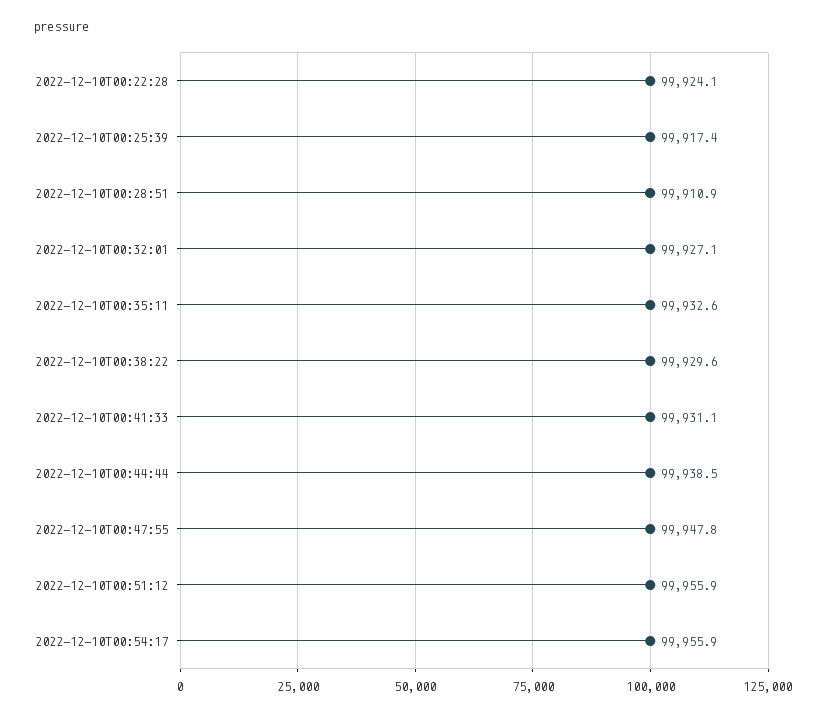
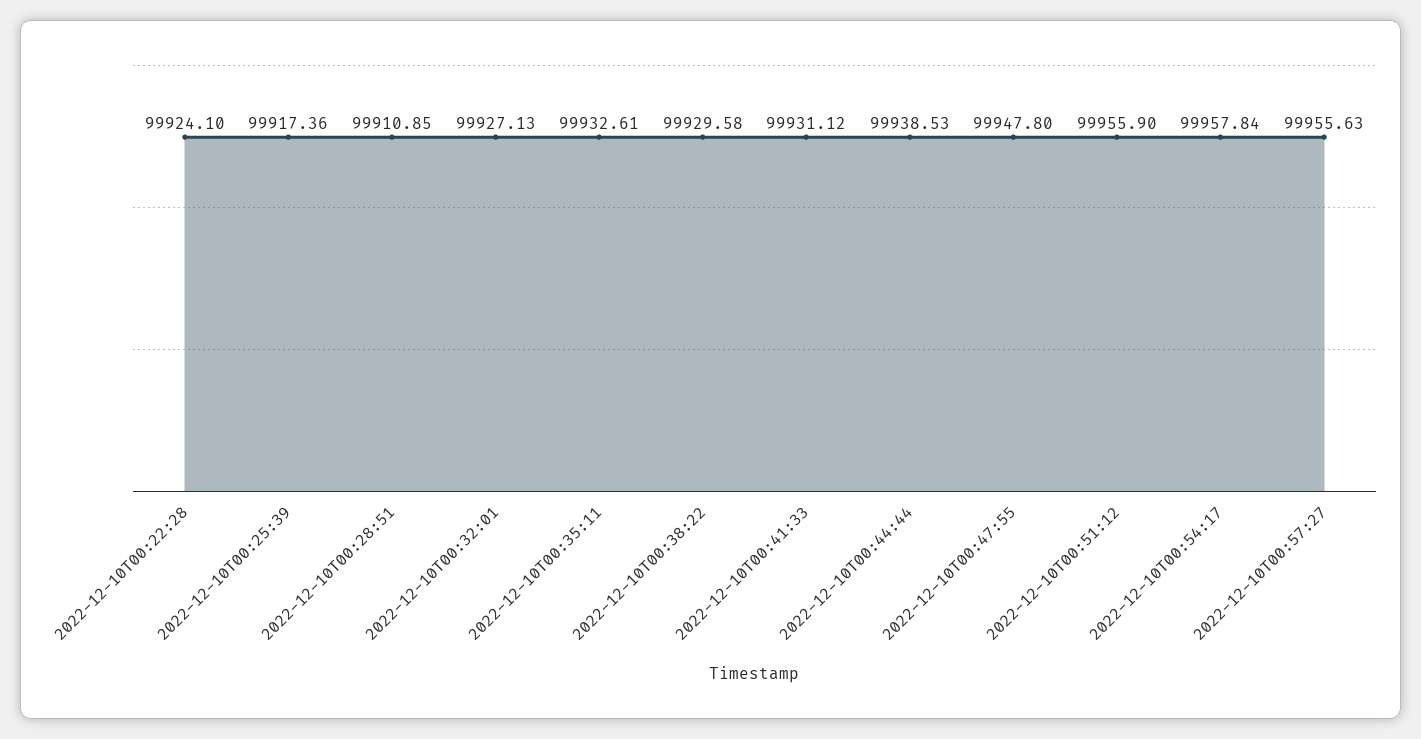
2022-12-10T00:54:17: 99955.9 -> 99957.84
2022-12-10T00:57:27: none -> 99955.63

